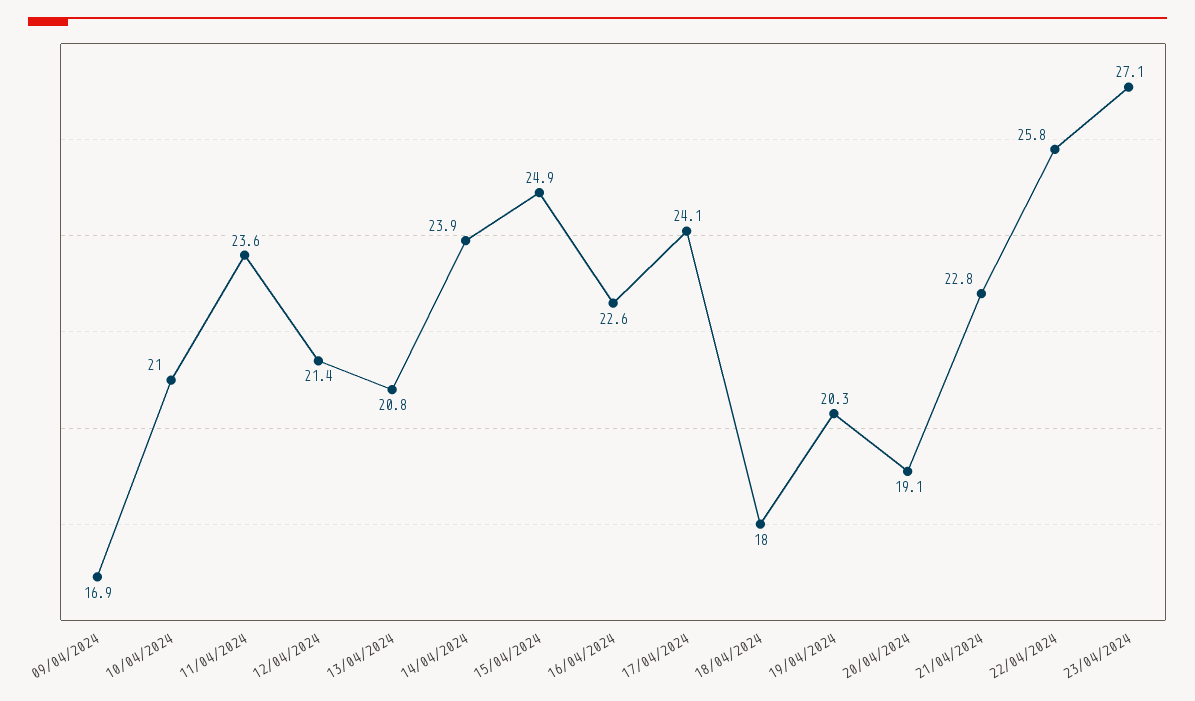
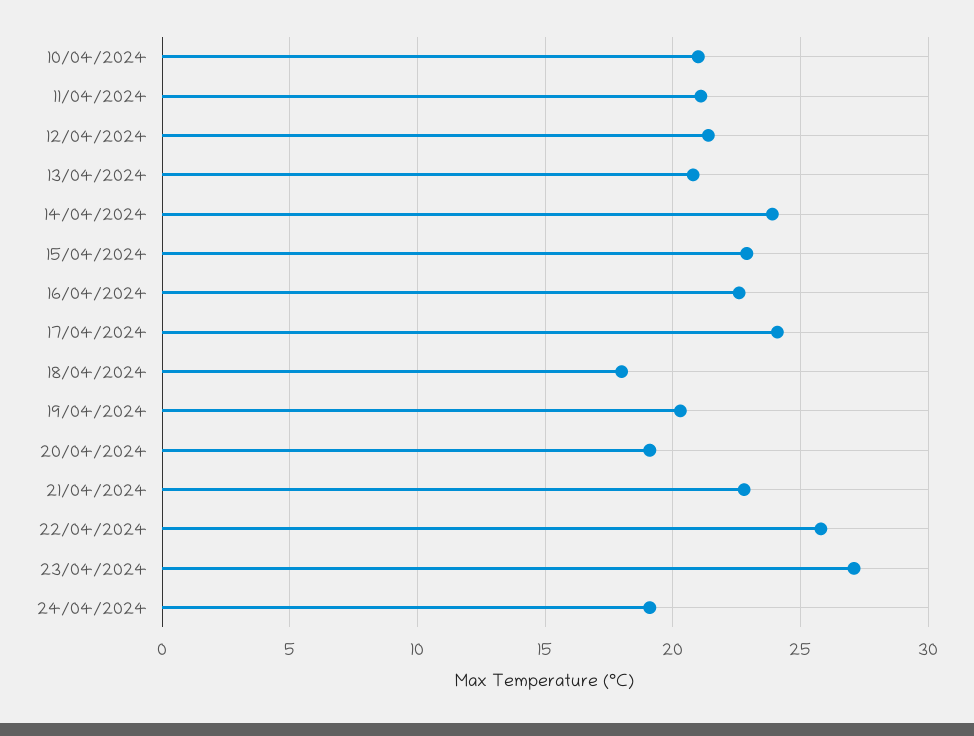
09/04/2024: 16.9 -> none
11/04/2024: 23.6 -> 21
15/04/2024: 24.9 -> 23
24/04/2024: none -> 19

